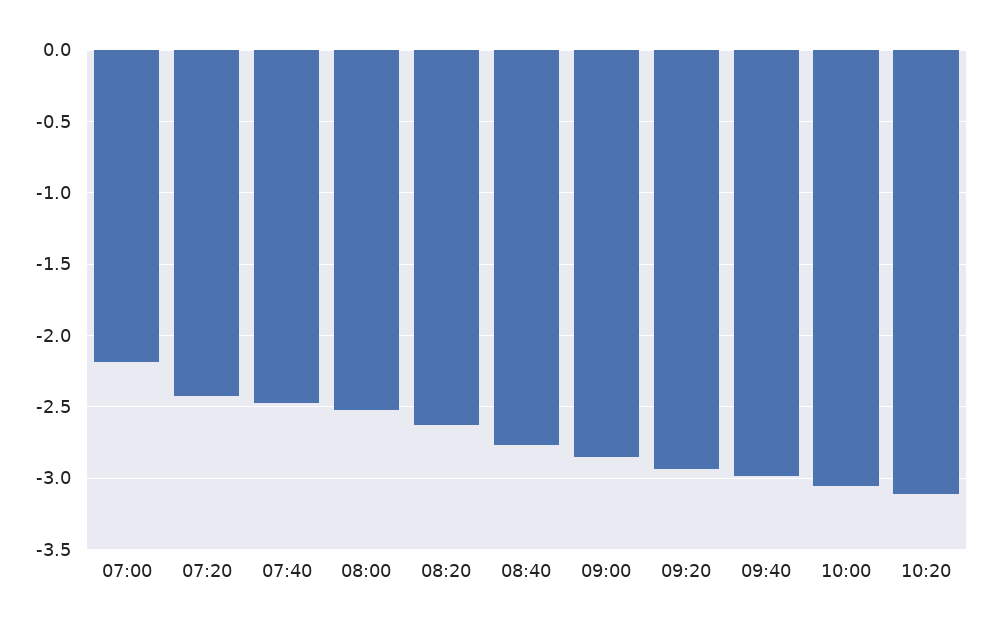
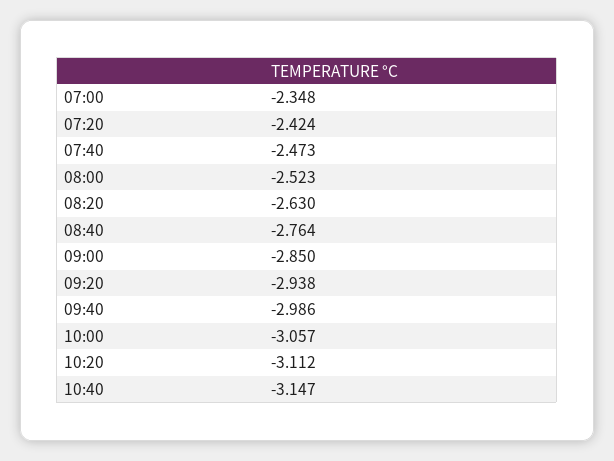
07:00: -2.2 -> -2.348
10:40: none -> -3.147

